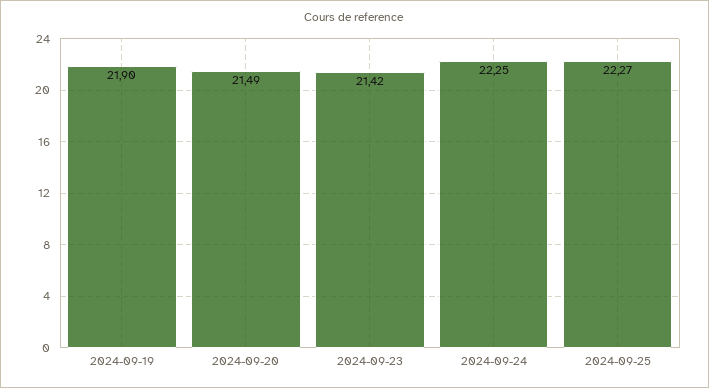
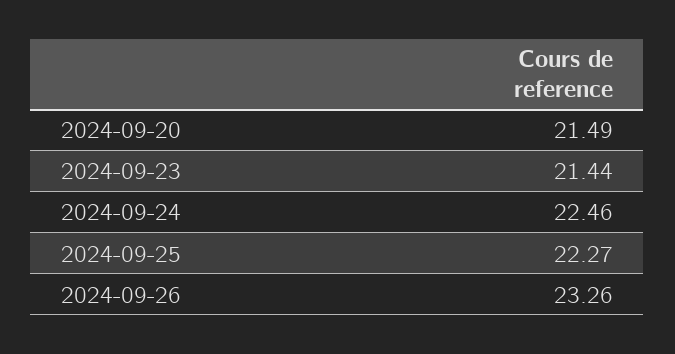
2024-09-19: 21.9 -> none
2024-09-23: 21.42 -> 21.44
2024-09-24: 22.25 -> 22.46
2024-09-26: none -> 23.26

